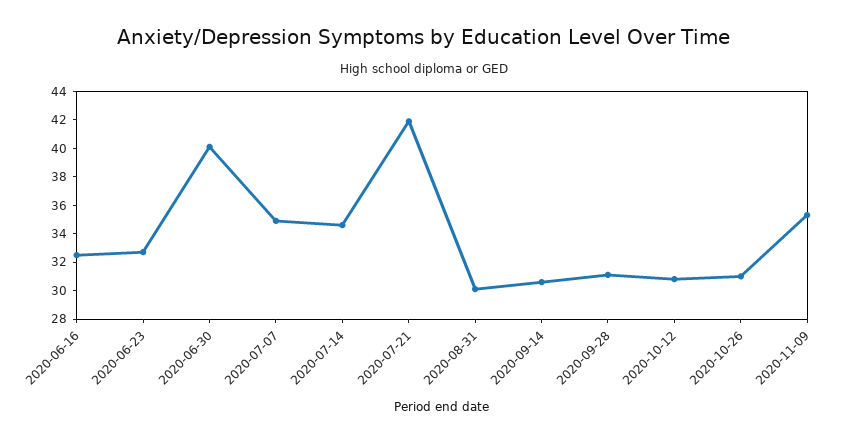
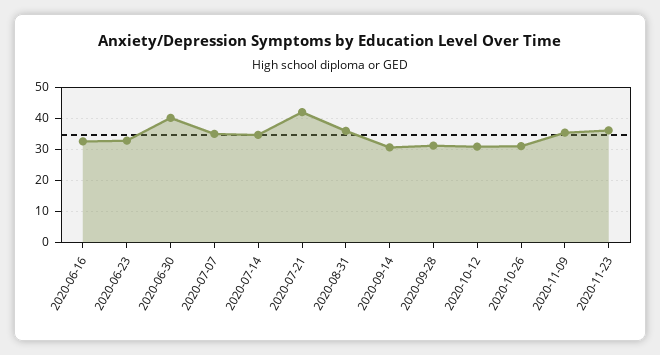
2020-08-31: 30 -> 36
2020-11-23: none -> 36

